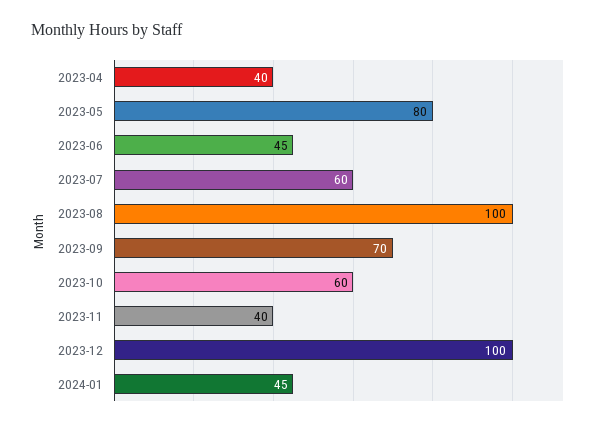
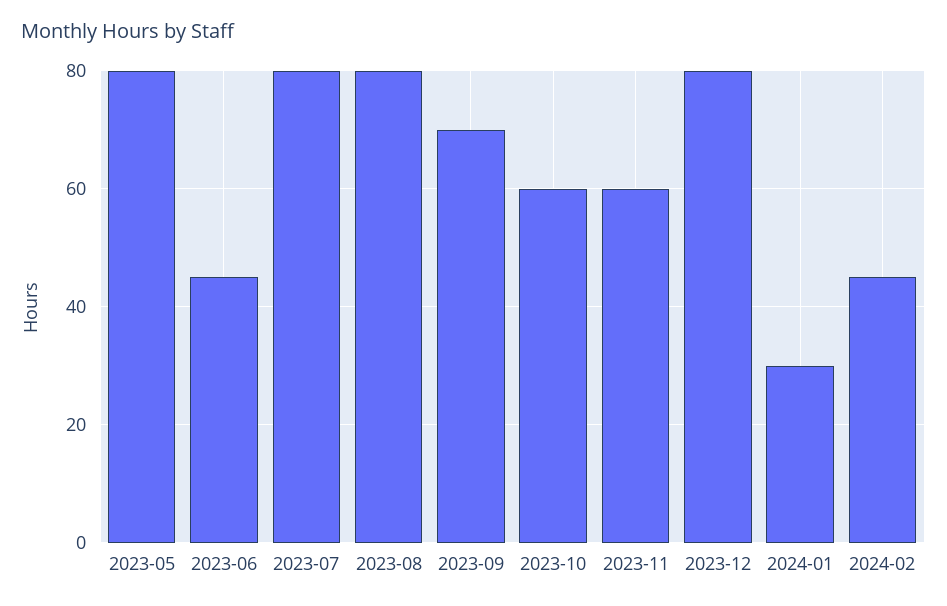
2023-04: 40 -> none
2023-07: 60 -> 80
2023-08: 100 -> 80
2023-11: 40 -> 60
2023-12: 100 -> 80
2024-01: 45 -> 30
2024-02: none -> 45

